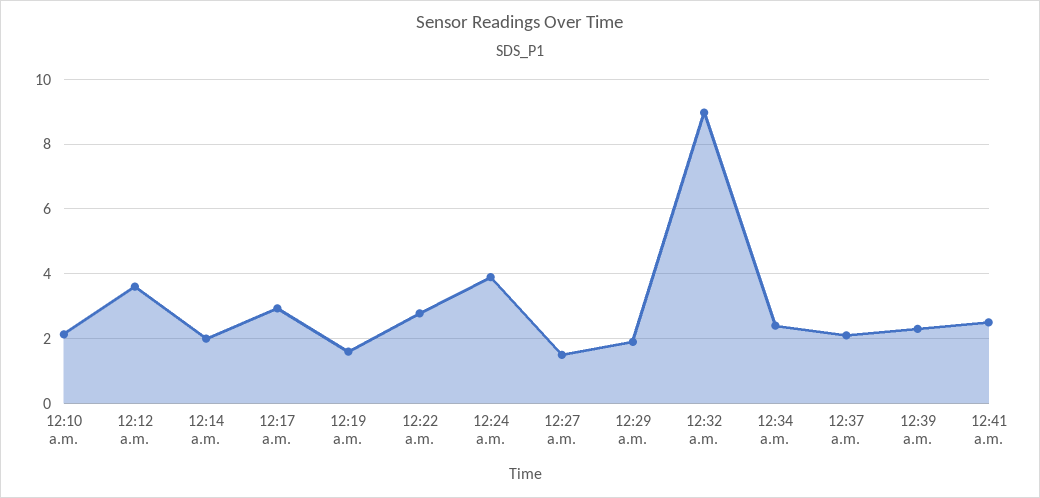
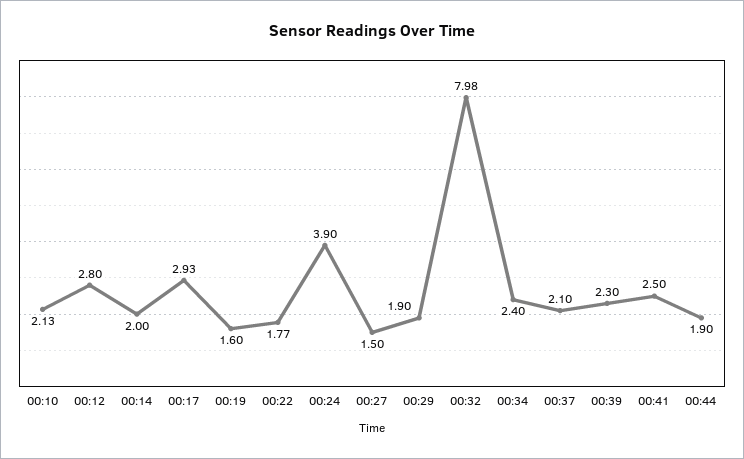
12:12 a.m.: 3.6 -> 2.8
12:22 a.m.: 2.8 -> 1.77
12:32 a.m.: 9 -> 7.98
00:44: none -> 1.9

